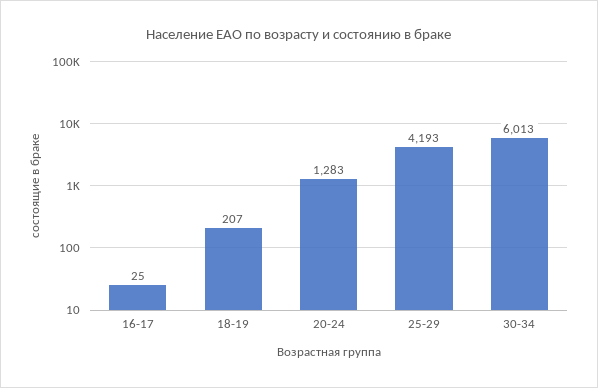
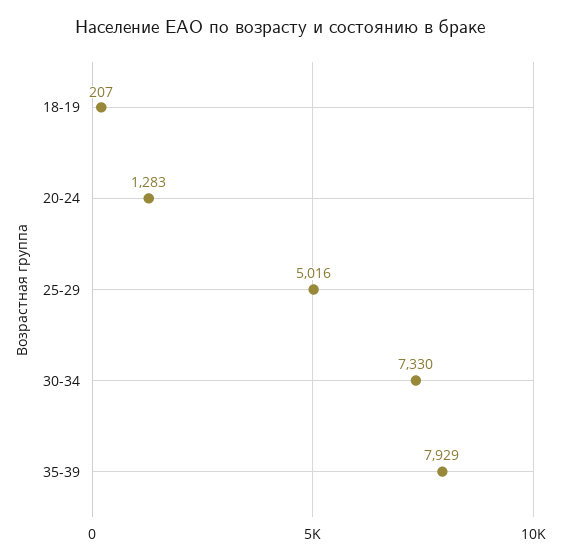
16-17: 25 -> none
25-29: 4193 -> 5016
30-34: 6013 -> 7330
35-39: none -> 7929

